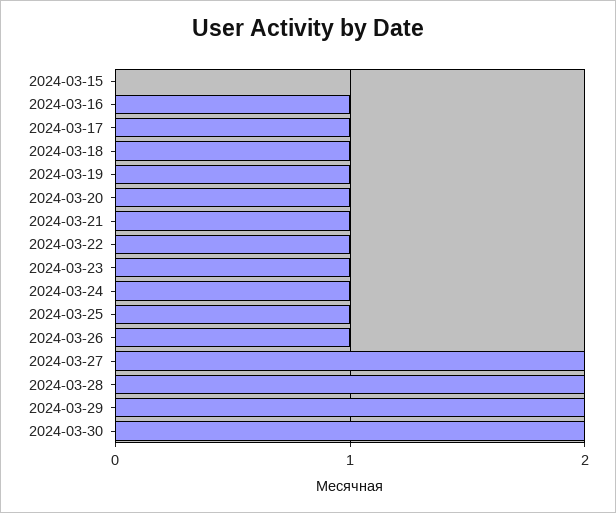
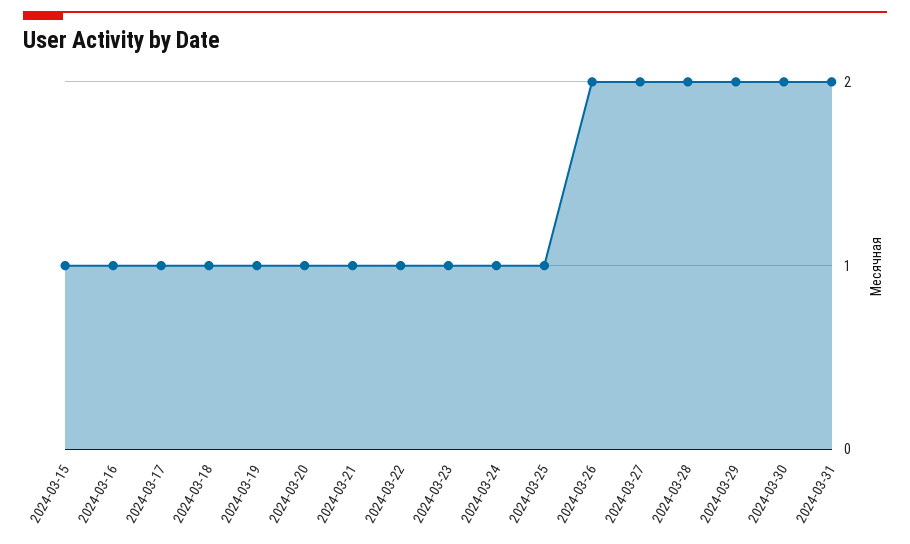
2024-03-15: 0 -> 1
2024-03-26: 1 -> 2
2024-03-31: none -> 2

